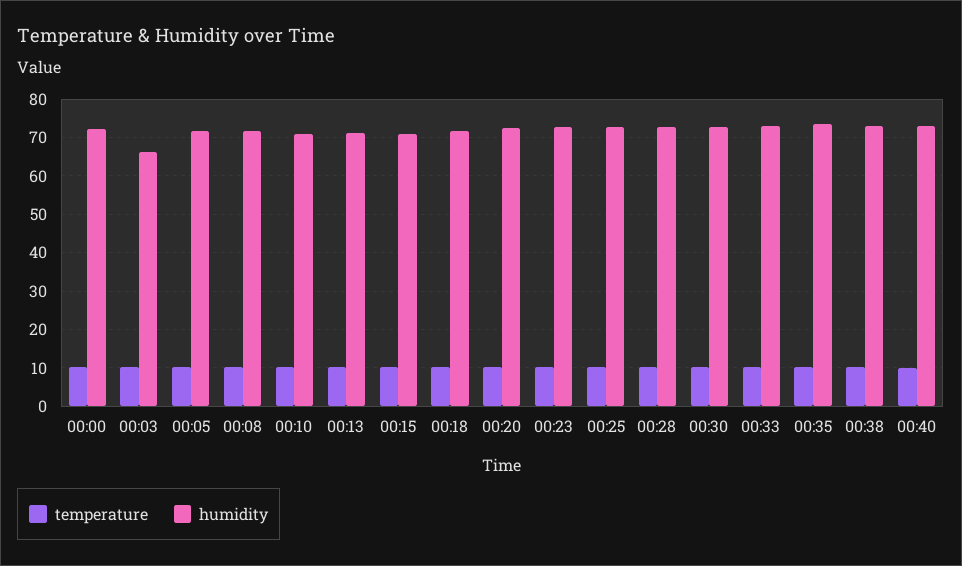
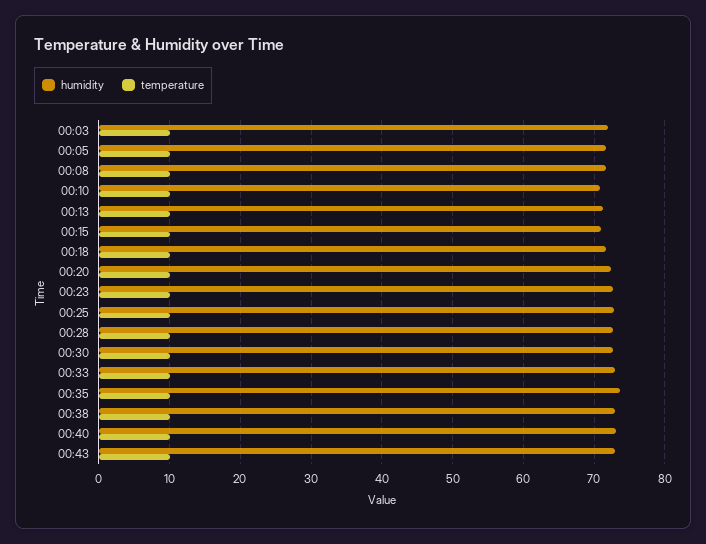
temperature, 00:00: 10 -> none
humidity, 00:00: 72 -> none
humidity, 00:03: 66 -> 72
humidity, 00:43: none -> 73
temperature, 00:43: none -> 10

